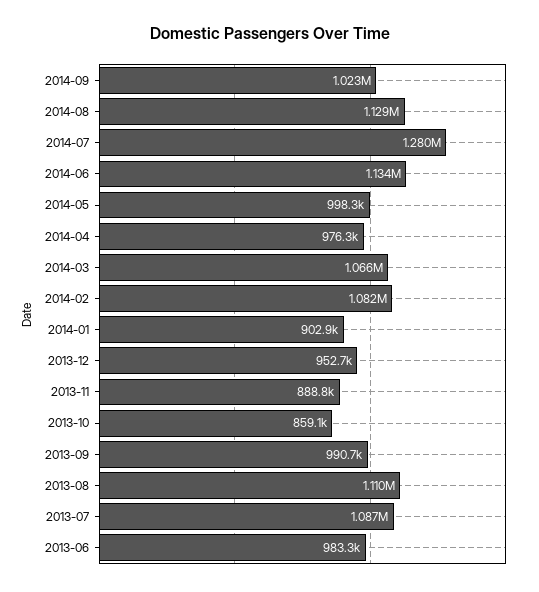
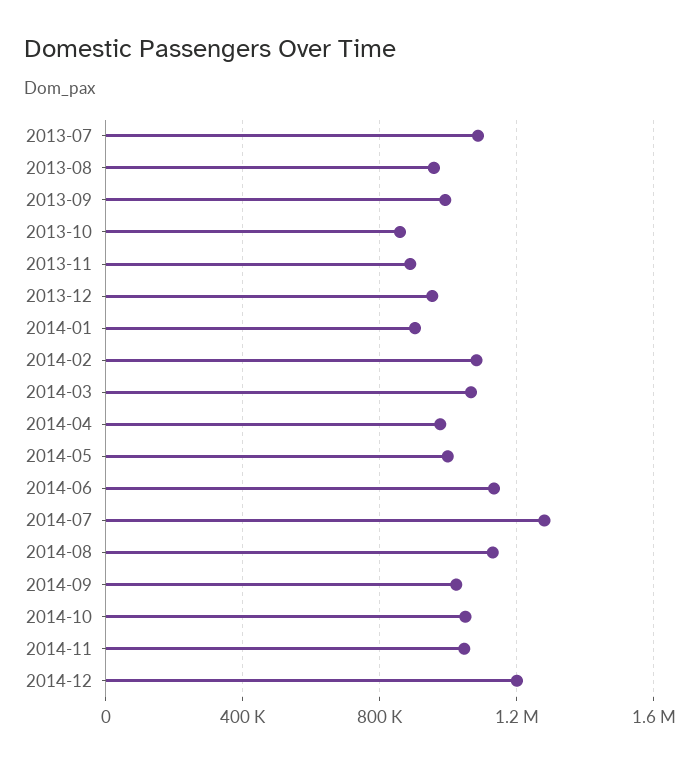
2013-08: 1110000 -> 950000
2013-06: 983300 -> none
2014-10: none -> 1050000
2014-11: none -> 1050000
2014-12: none -> 1200000

